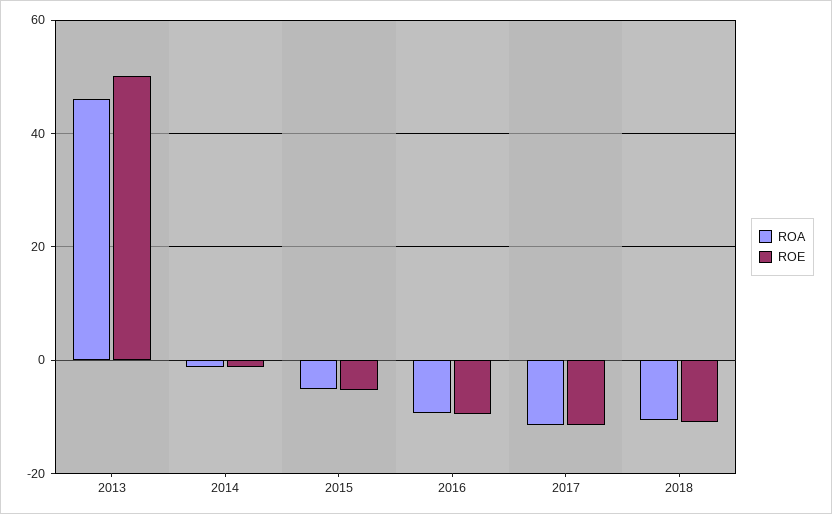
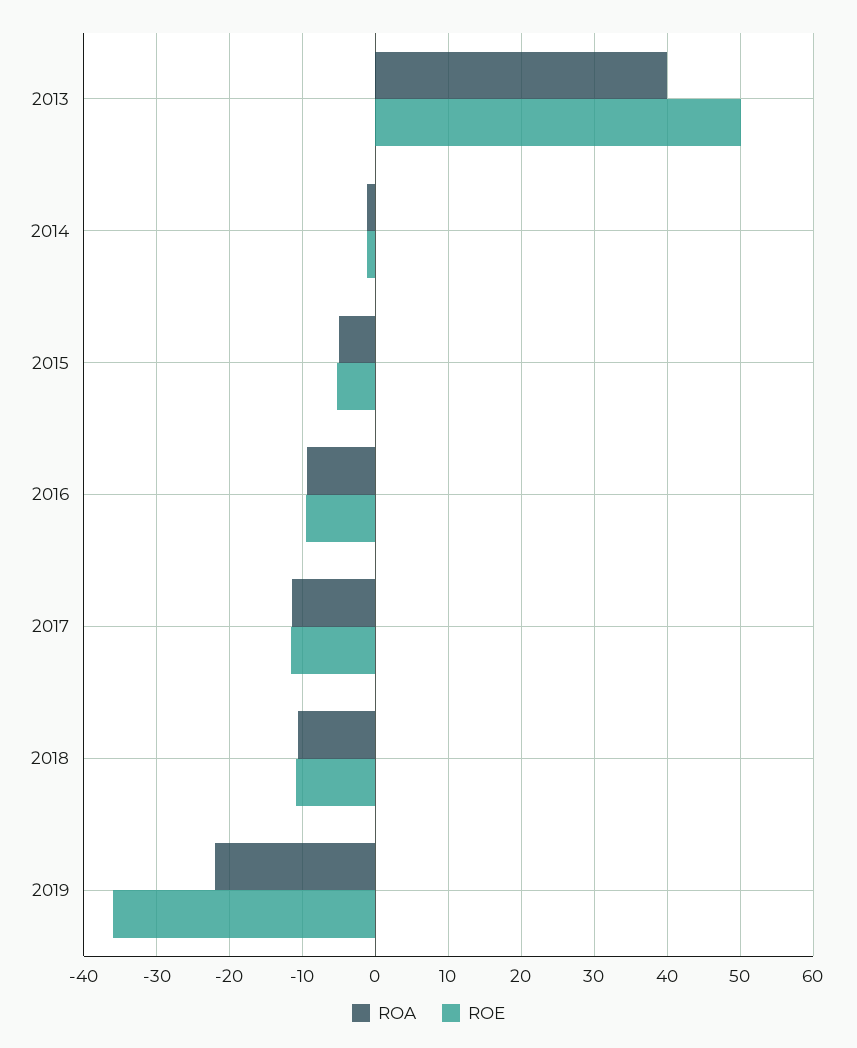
ROA, 2013: 46 -> 40
ROA, 2019: none -> -22
ROE, 2019: none -> -36

